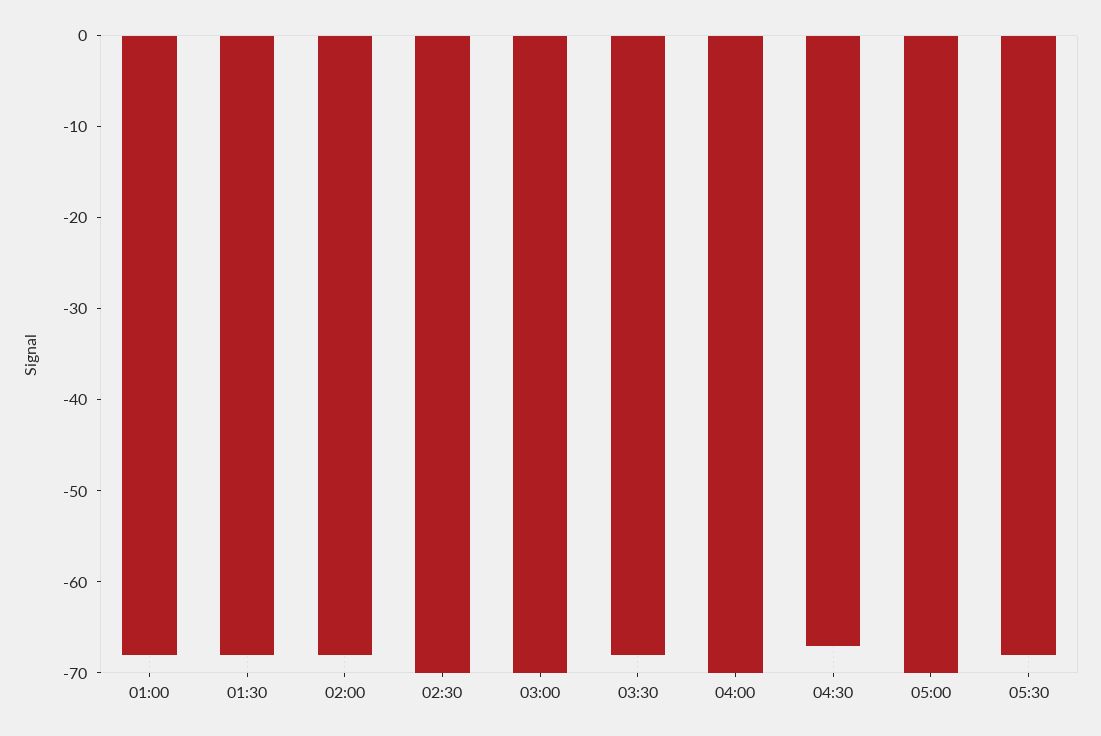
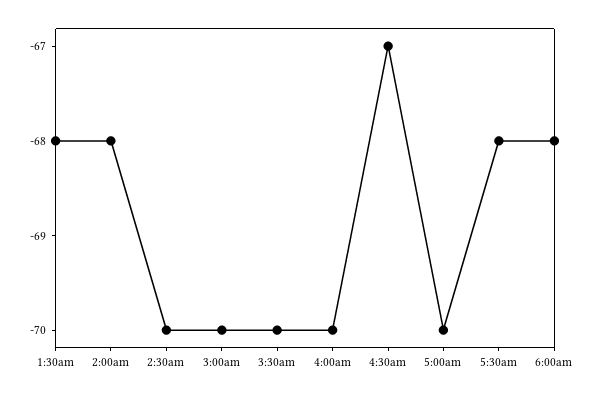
01:00: -68 -> none
03:30: -68 -> -70
6:00am: none -> -68

